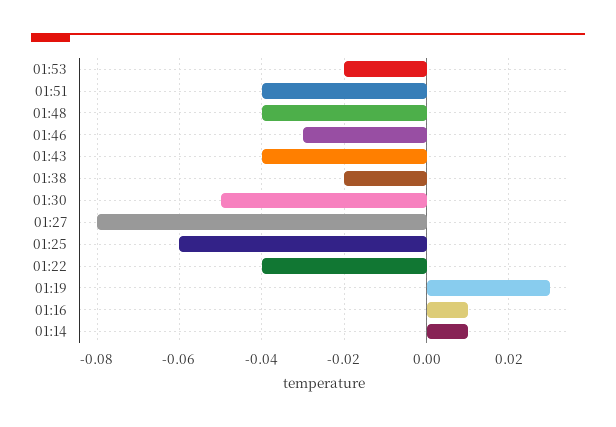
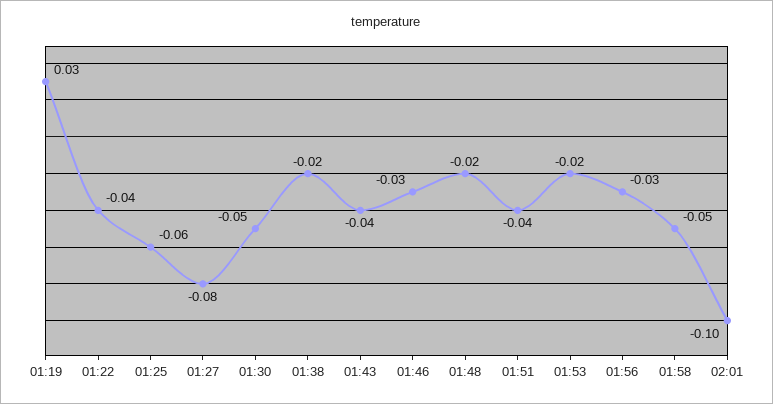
01:48: -0.04 -> -0.02
01:16: 0.01 -> none
01:14: 0.01 -> none
01:56: none -> -0.03
01:58: none -> -0.05
02:01: none -> -0.1

